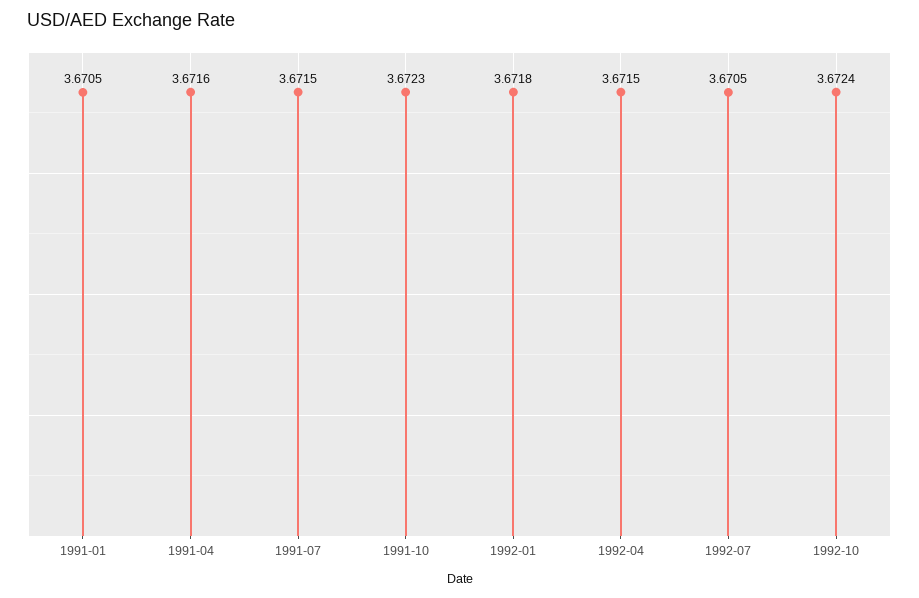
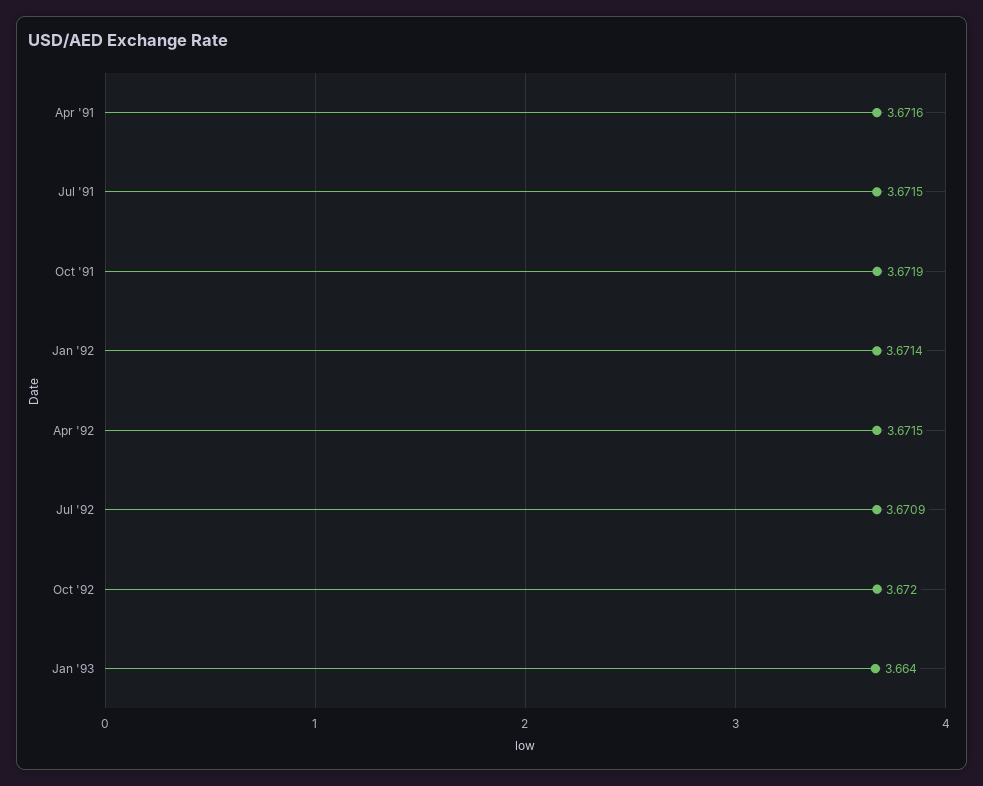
1991-01: 3.6705 -> none
1991-10: 3.6723 -> 3.6719
1992-01: 3.6718 -> 3.6714
1992-07: 3.6705 -> 3.6709
1992-10: 3.6724 -> 3.672
Jan '93: none -> 3.664

